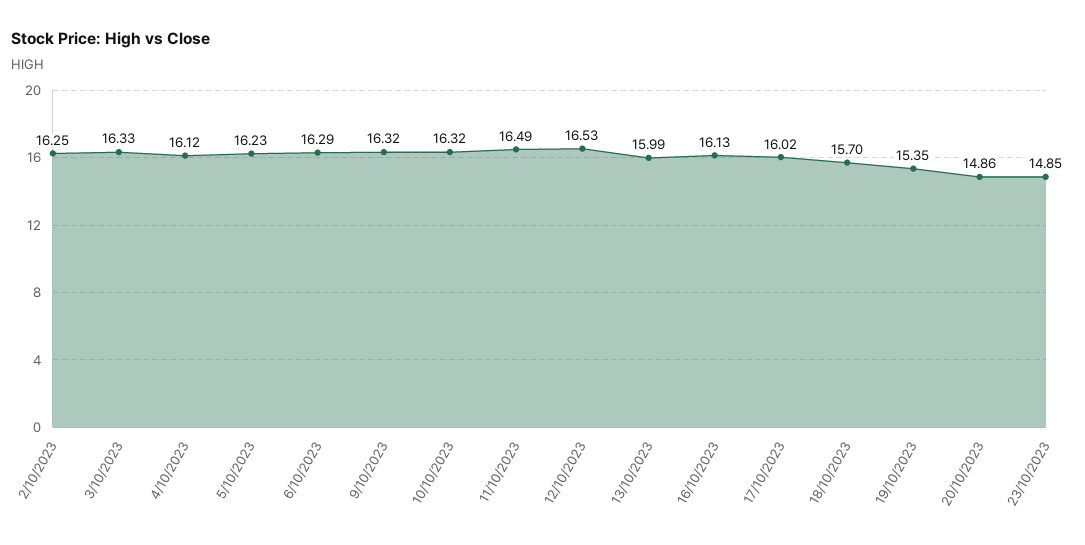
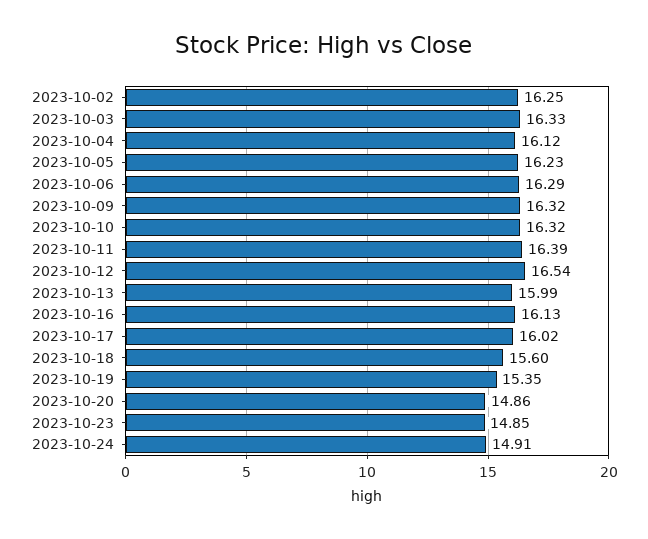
11/10/2023: 16.49 -> 16.39
12/10/2023: 16.53 -> 16.54
18/10/2023: 15.7 -> 15.6
2023-10-24: none -> 14.91

